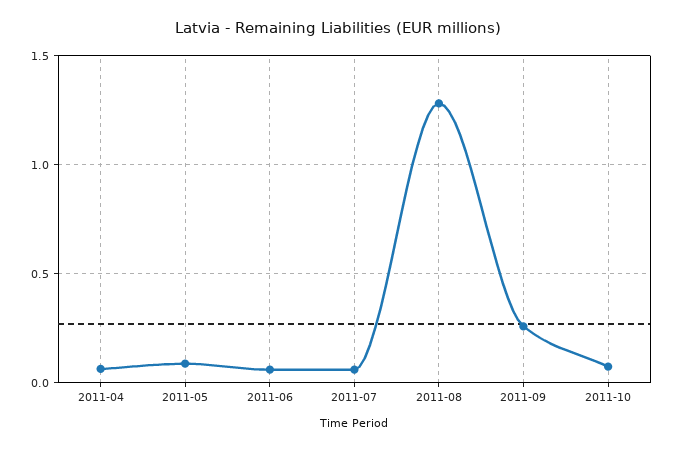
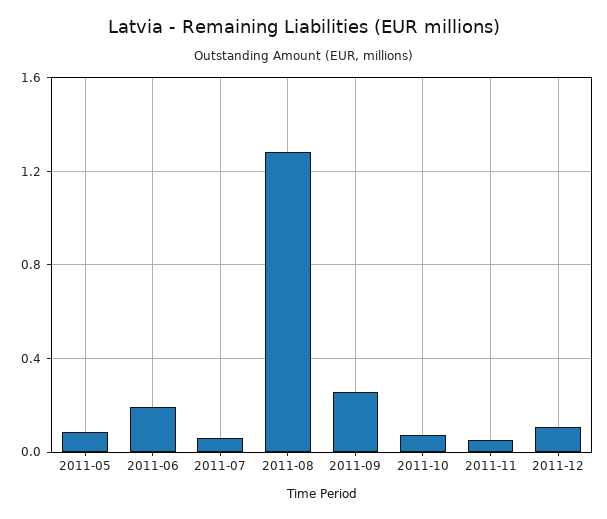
2011-04: 0.05 -> none
2011-06: 0.05 -> 0.2
2011-11: none -> 0.05
2011-12: none -> 0.1

